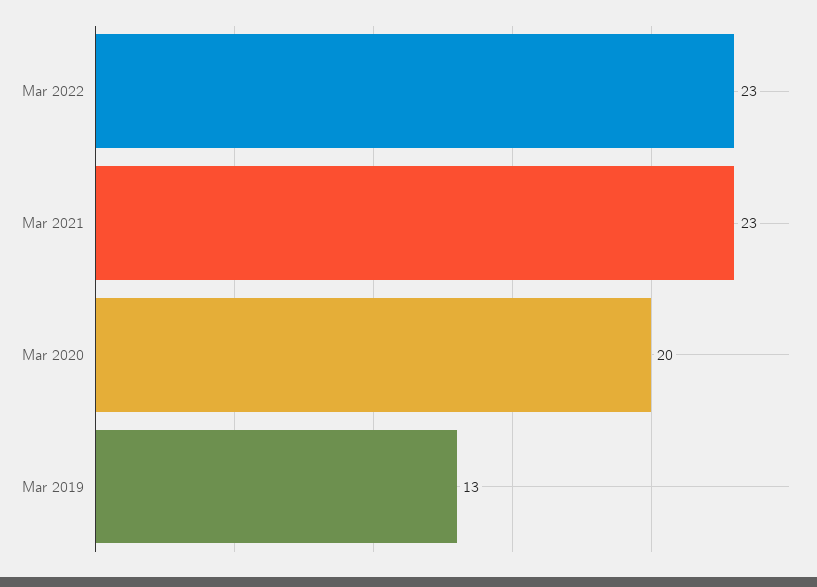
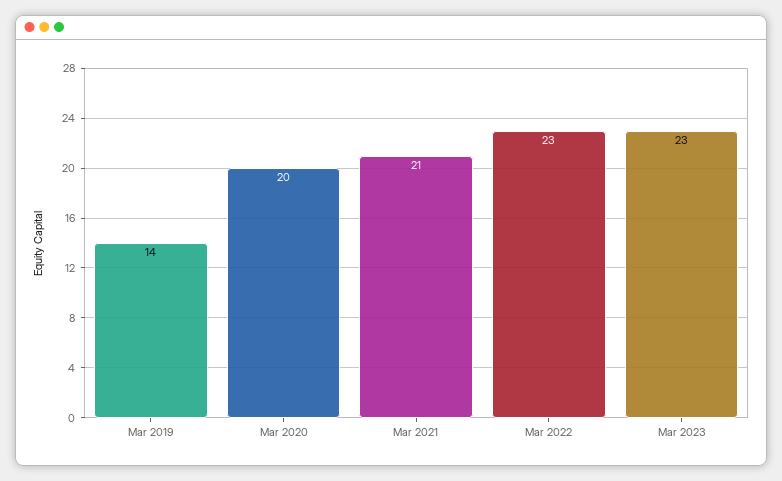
Mar 2021: 23 -> 21
Mar 2019: 13 -> 14
Mar 2023: none -> 23

